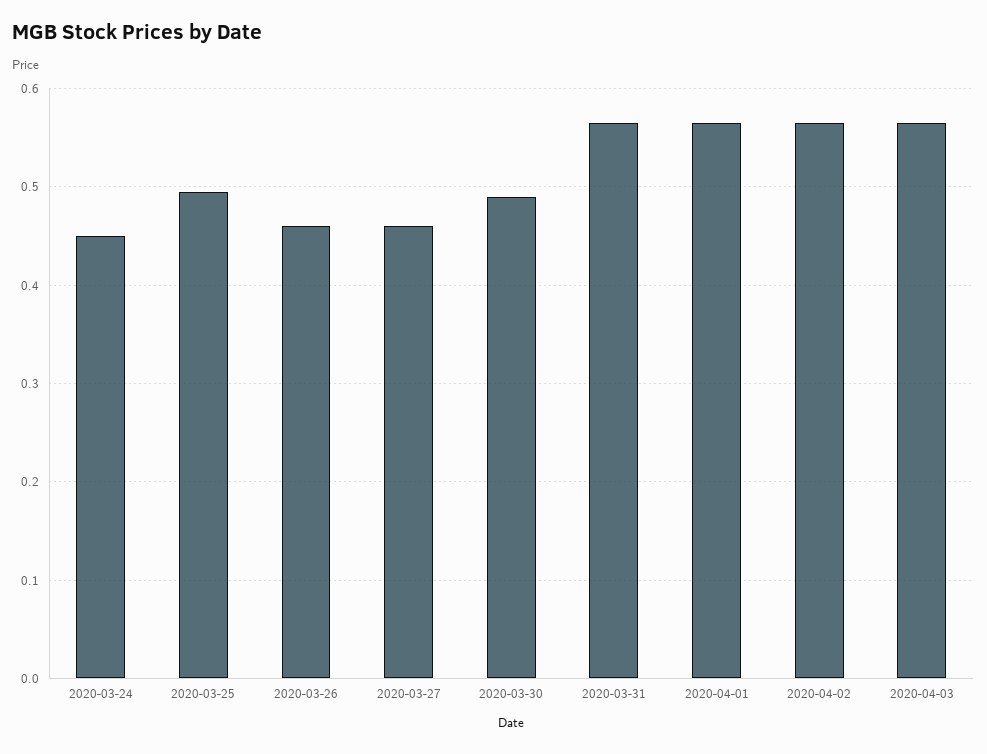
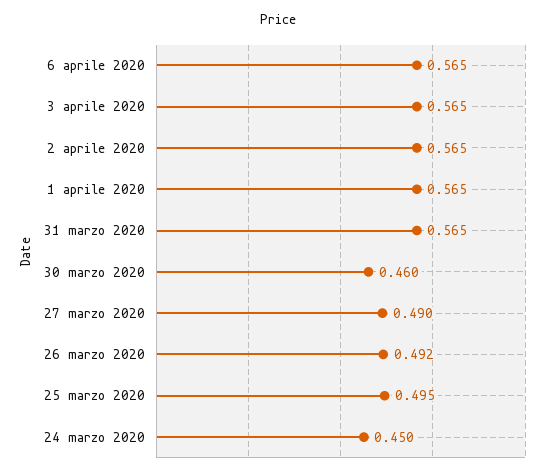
2020-03-26: 0.46 -> 0.492
2020-03-27: 0.46 -> 0.49
2020-03-30: 0.49 -> 0.46
6 aprile 2020: none -> 0.565

